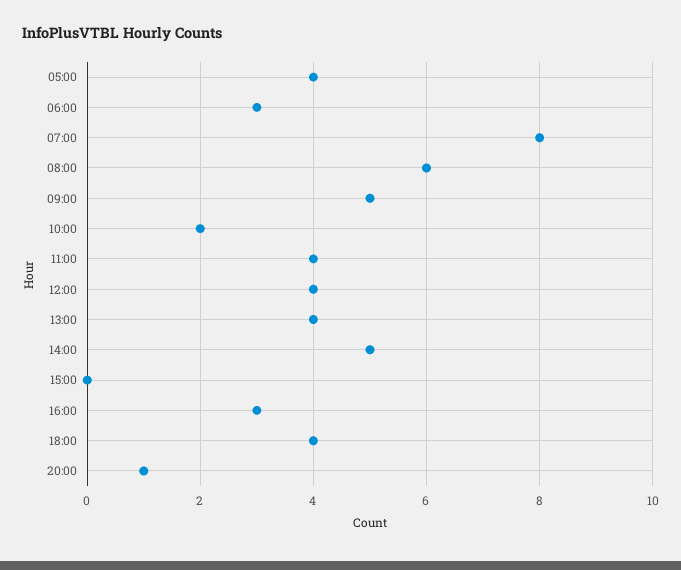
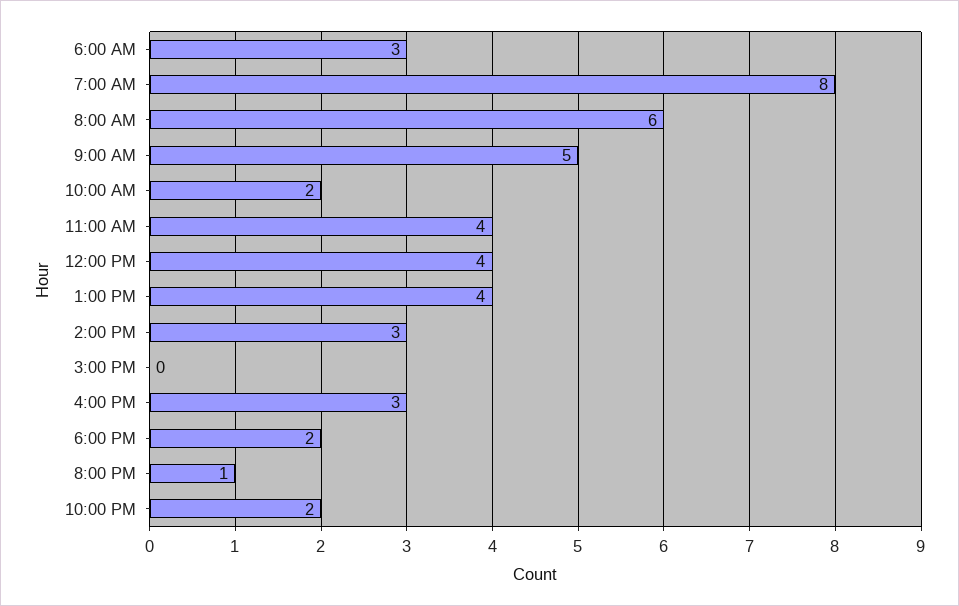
05:00: 4 -> none
14:00: 5 -> 3
18:00: 4 -> 2
10:00 PM: none -> 2

